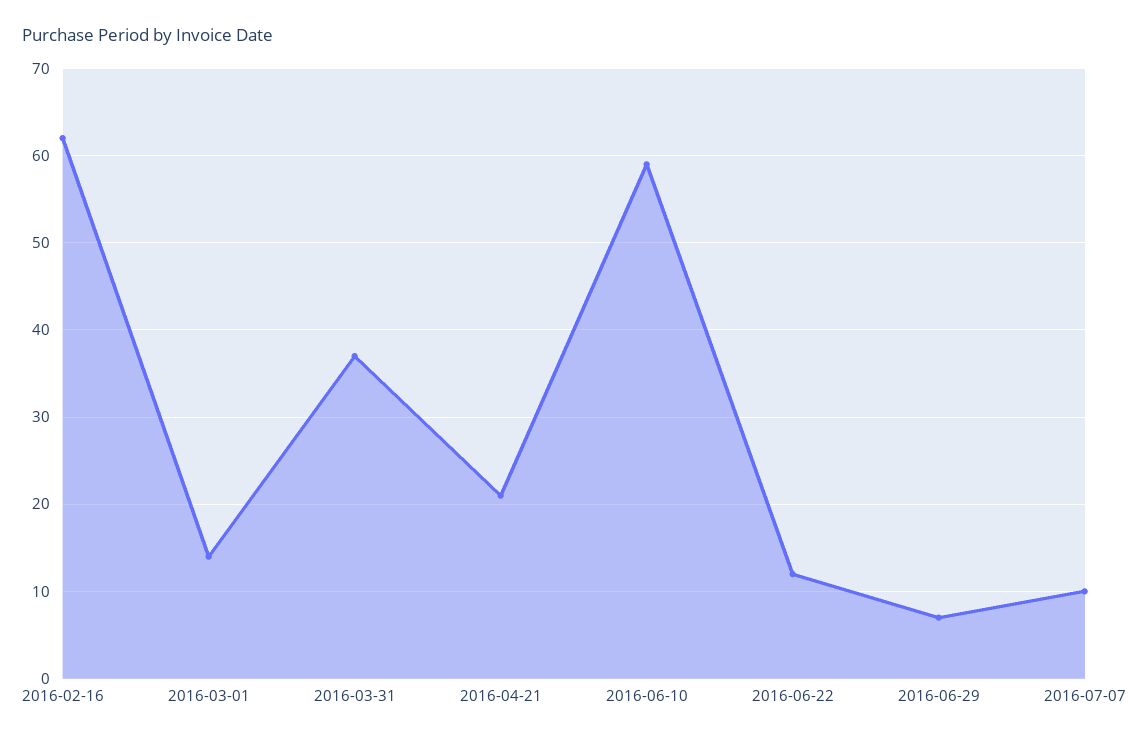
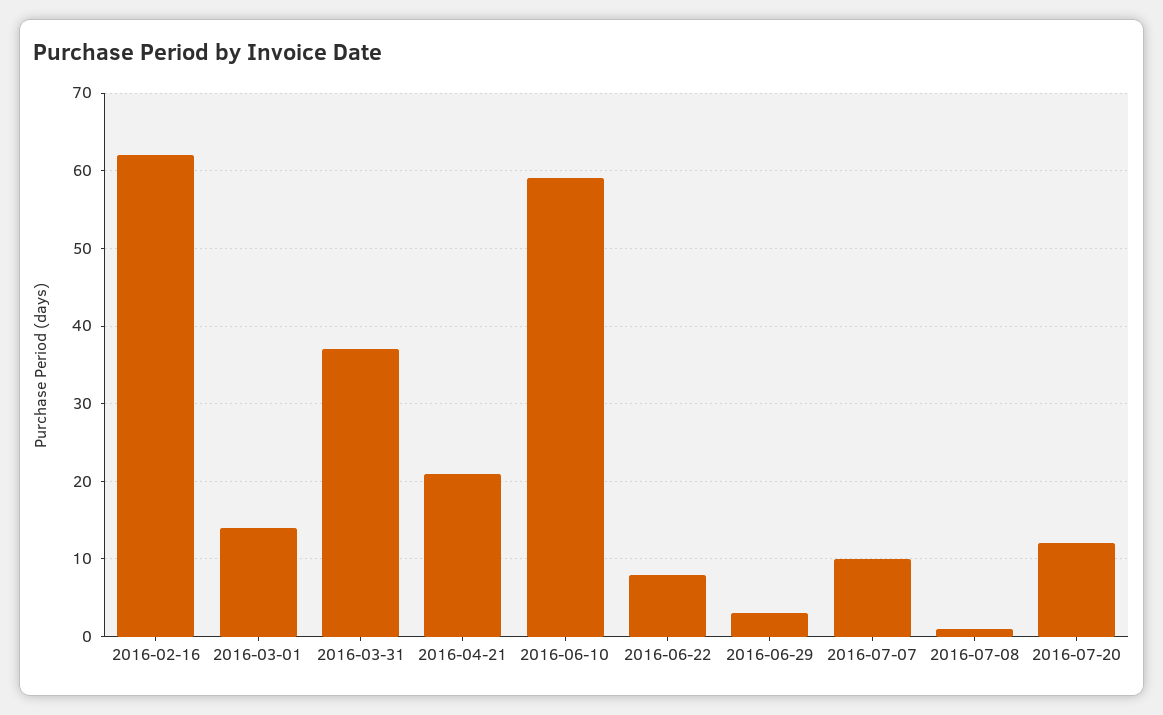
2016-06-22: 12 -> 8
2016-06-29: 7 -> 3
2016-07-08: none -> 1
2016-07-20: none -> 12

